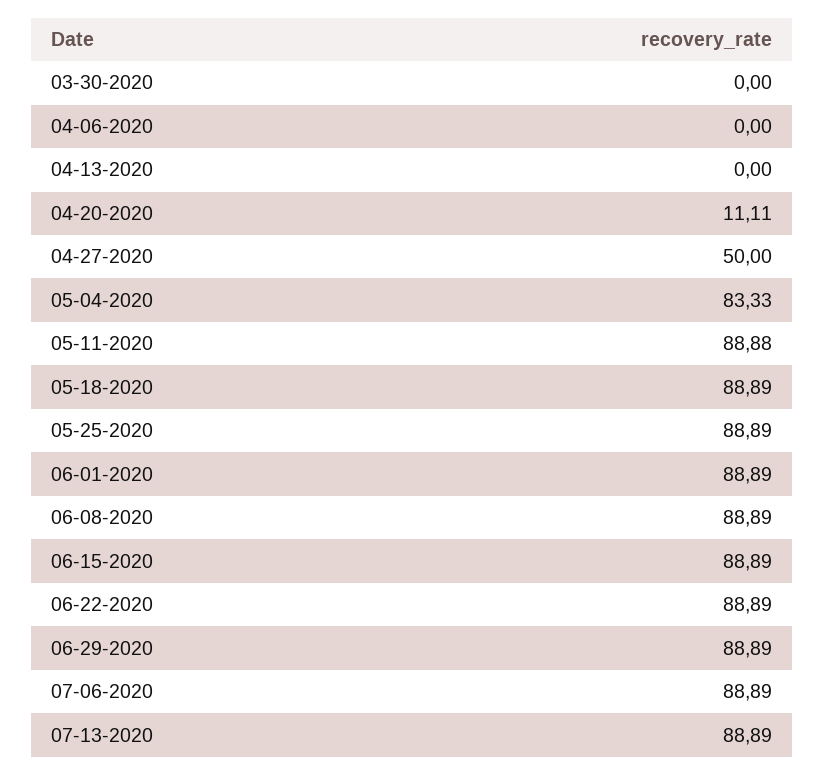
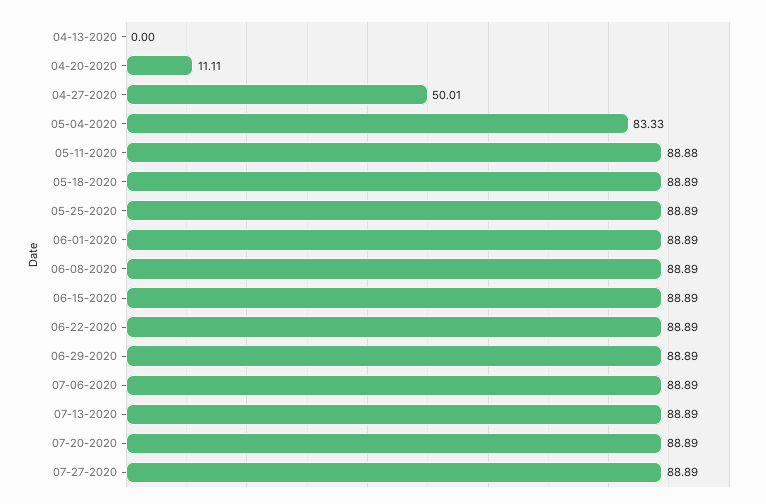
03-30-2020: 0 -> none
04-06-2020: 0 -> none
04-27-2020: 50 -> 50.01
07-20-2020: none -> 88.89
07-27-2020: none -> 88.89

